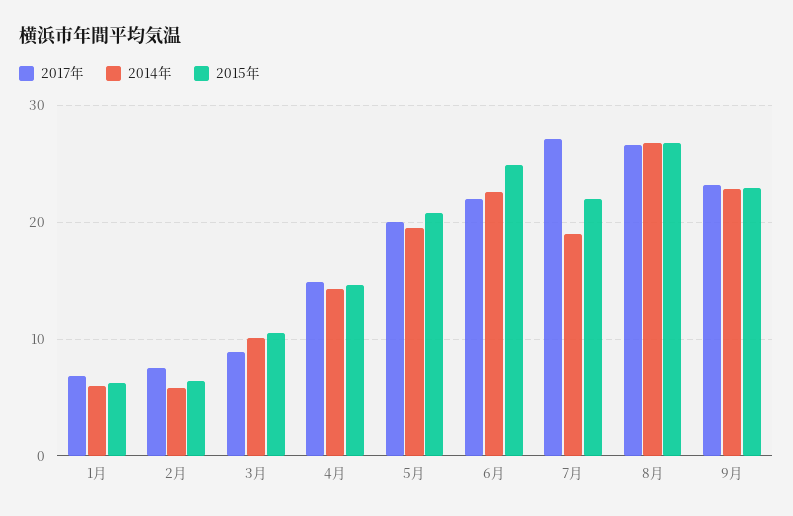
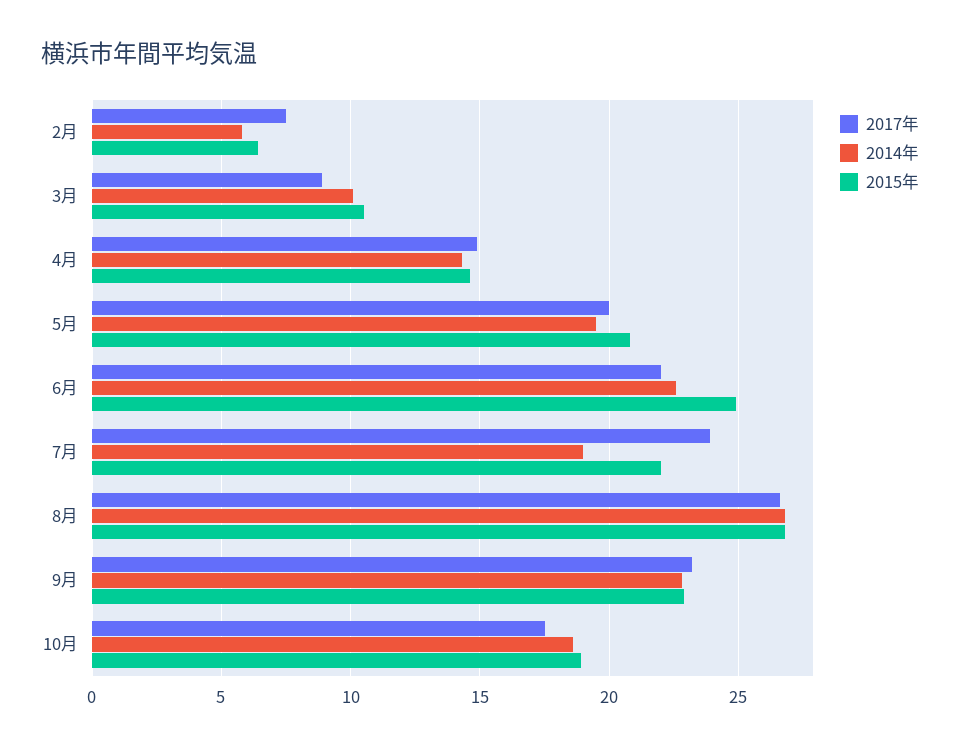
2017年, 1月: 7 -> none
2014年, 1月: 6 -> none
2015年, 1月: 6 -> none
2017年, 7月: 27 -> 24
2017年, 10月: none -> 17.5
2014年, 10月: none -> 18.5
2015年, 10月: none -> 19

